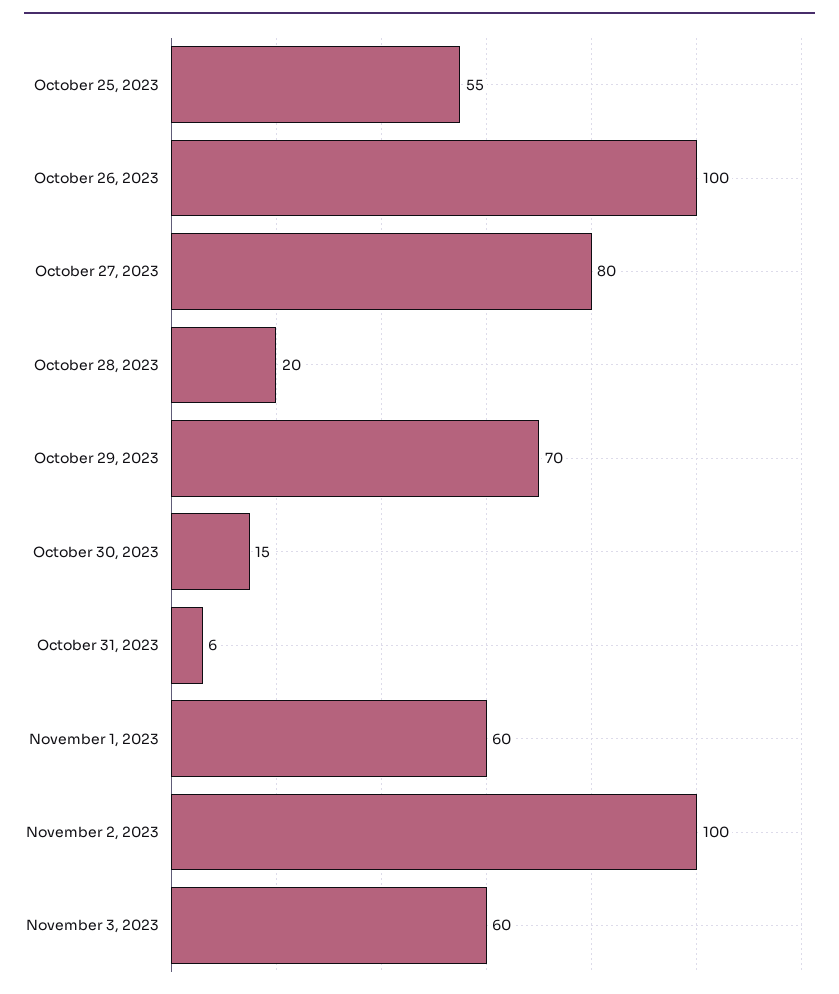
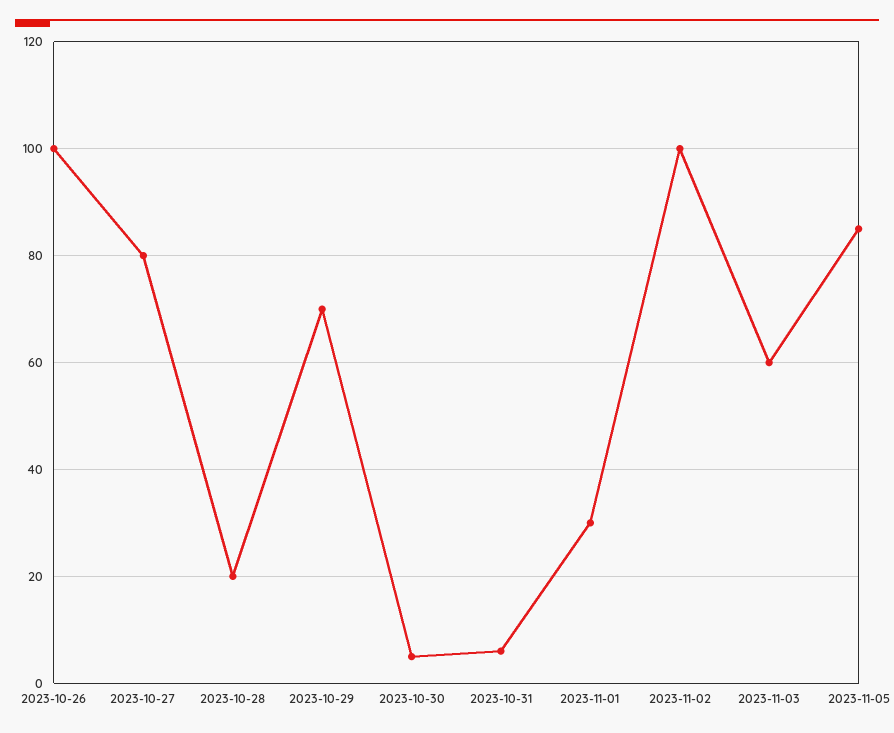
October 25, 2023: 55 -> none
October 30, 2023: 15 -> 5
November 1, 2023: 60 -> 30
2023-11-05: none -> 85

